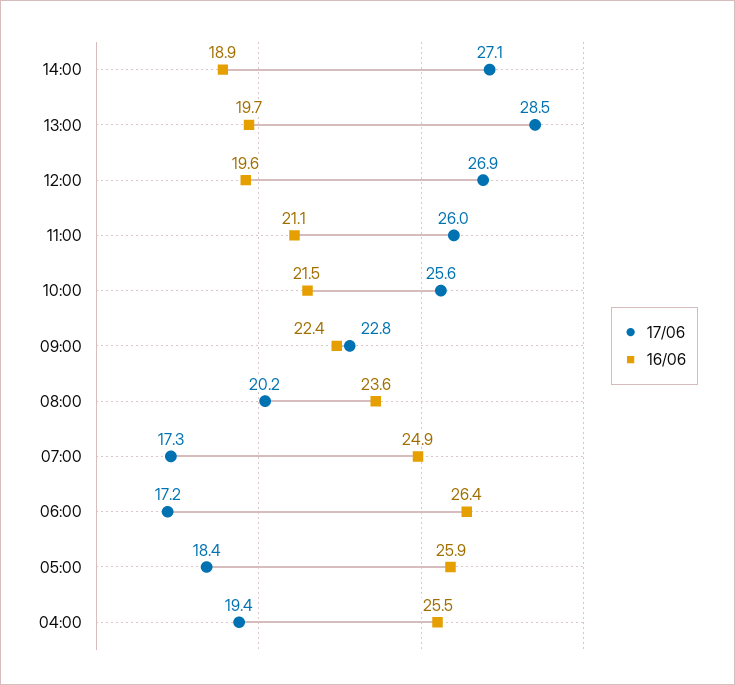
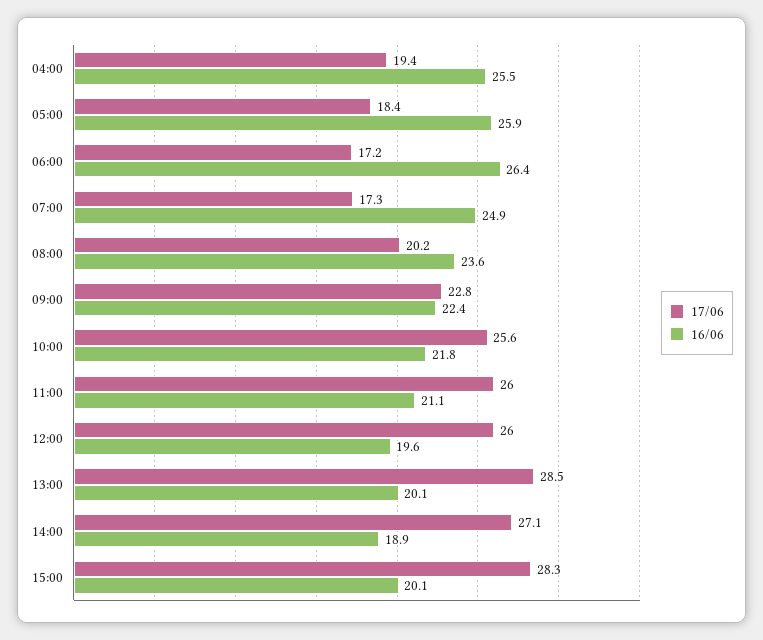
16/06, 13:00: 19.7 -> 20.1
17/06, 12:00: 26.9 -> 26
16/06, 10:00: 21.5 -> 21.8
17/06, 15:00: none -> 28.3
16/06, 15:00: none -> 20.1

